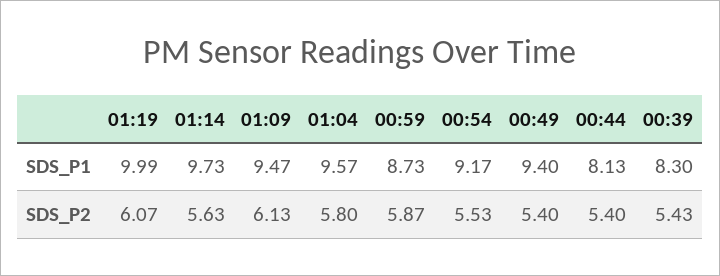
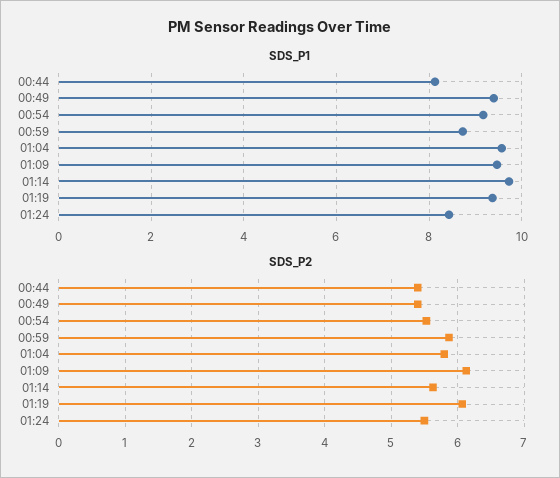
SDS_P1, 01:19: 9.99 -> 9.4
SDS_P1, 00:39: 8.3 -> none
SDS_P2, 00:39: 5.43 -> none
SDS_P1, 01:24: none -> 8.4
SDS_P2, 01:24: none -> 5.5

